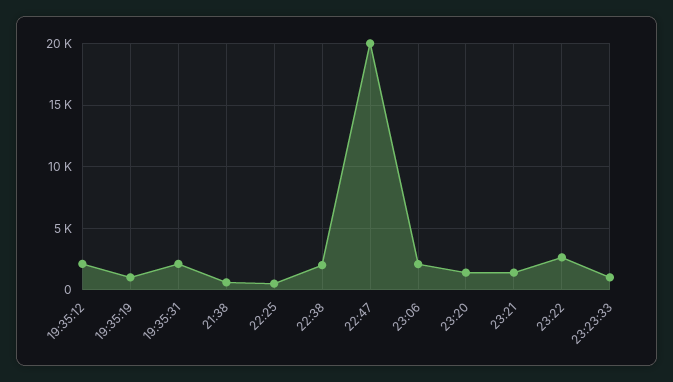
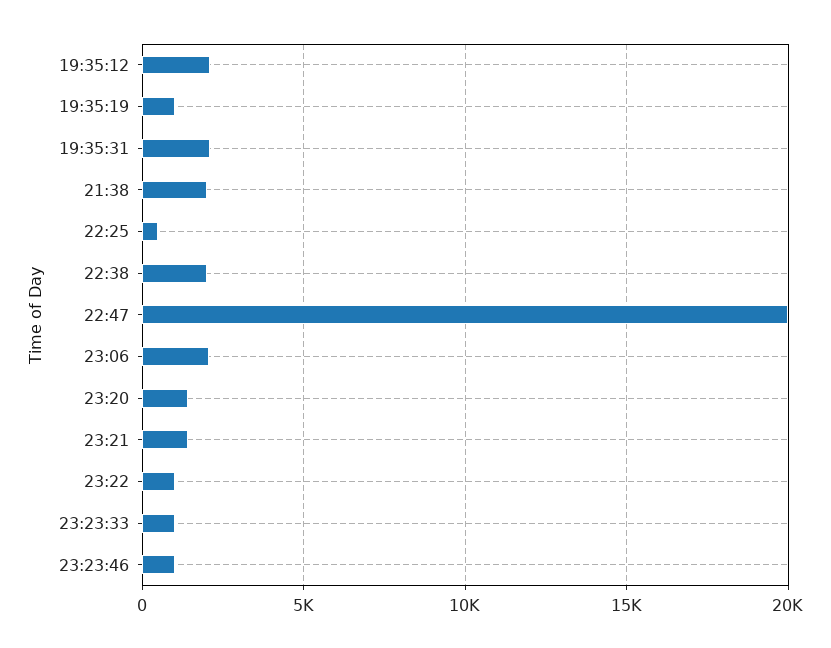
21:38: 500 -> 2000
23:22: 2500 -> 1000
23:23:46: none -> 1000

